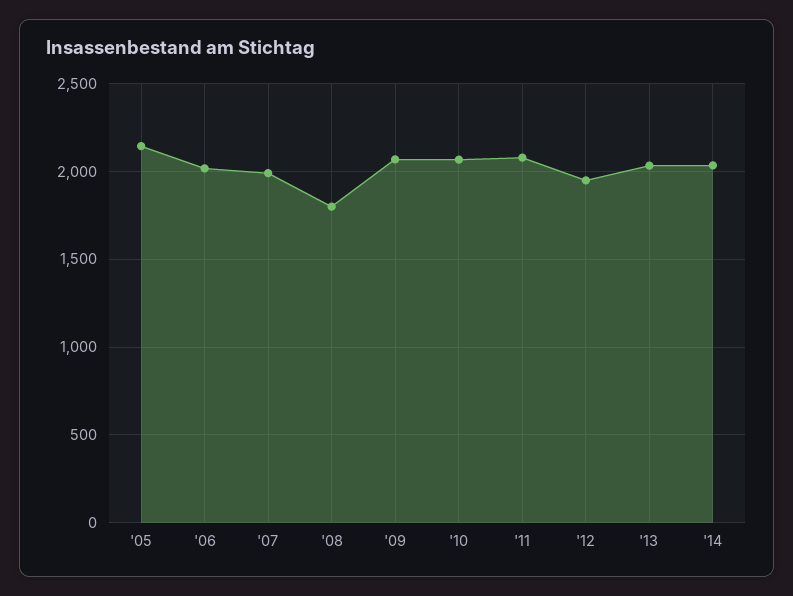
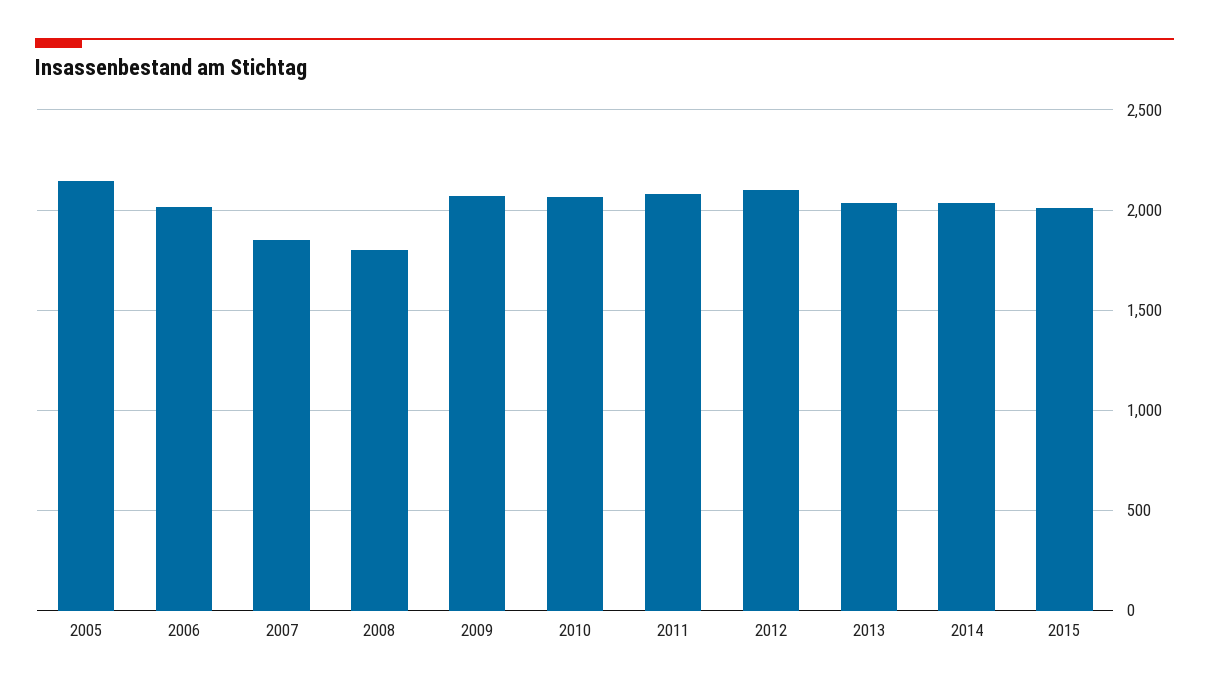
'07: 2000 -> 1850
'12: 1950 -> 2100
2015: none -> 2000

